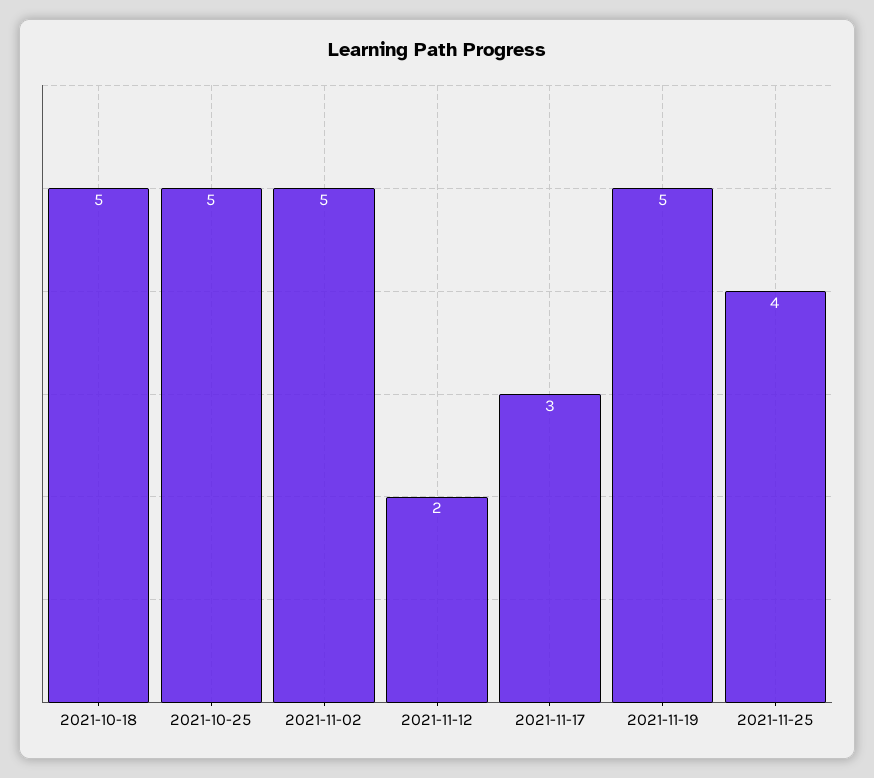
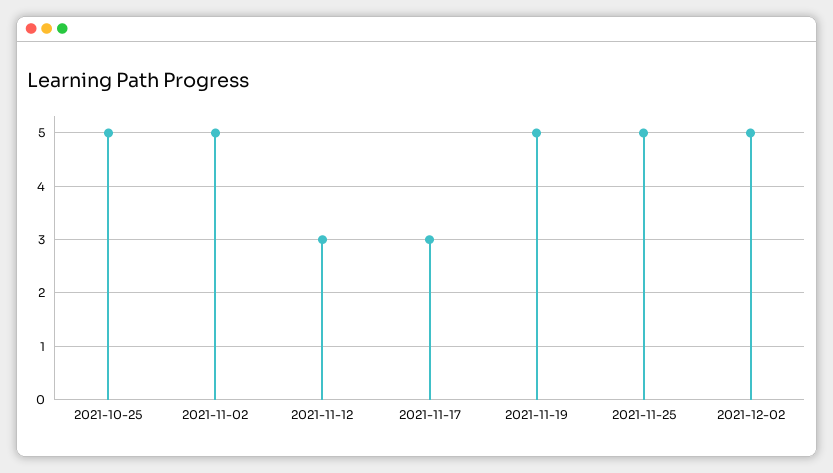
2021-10-18: 5 -> none
2021-11-12: 2 -> 3
2021-11-25: 4 -> 5
2021-12-02: none -> 5

